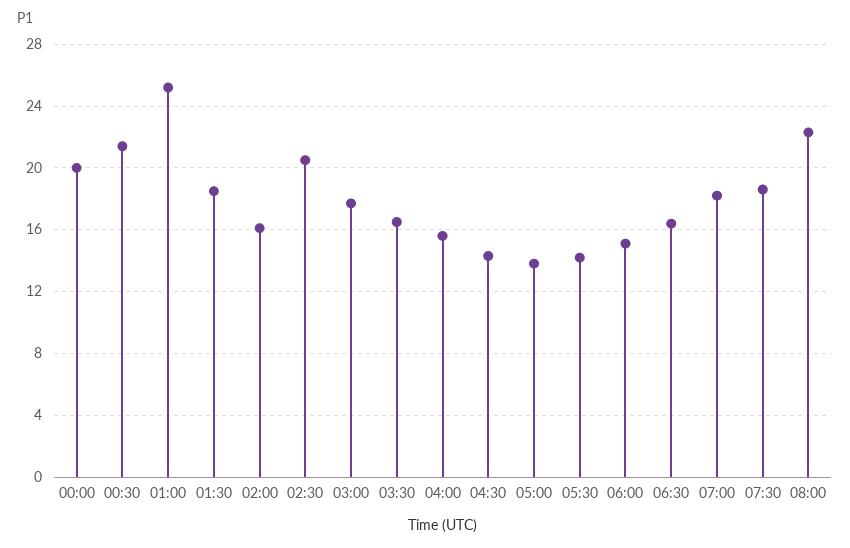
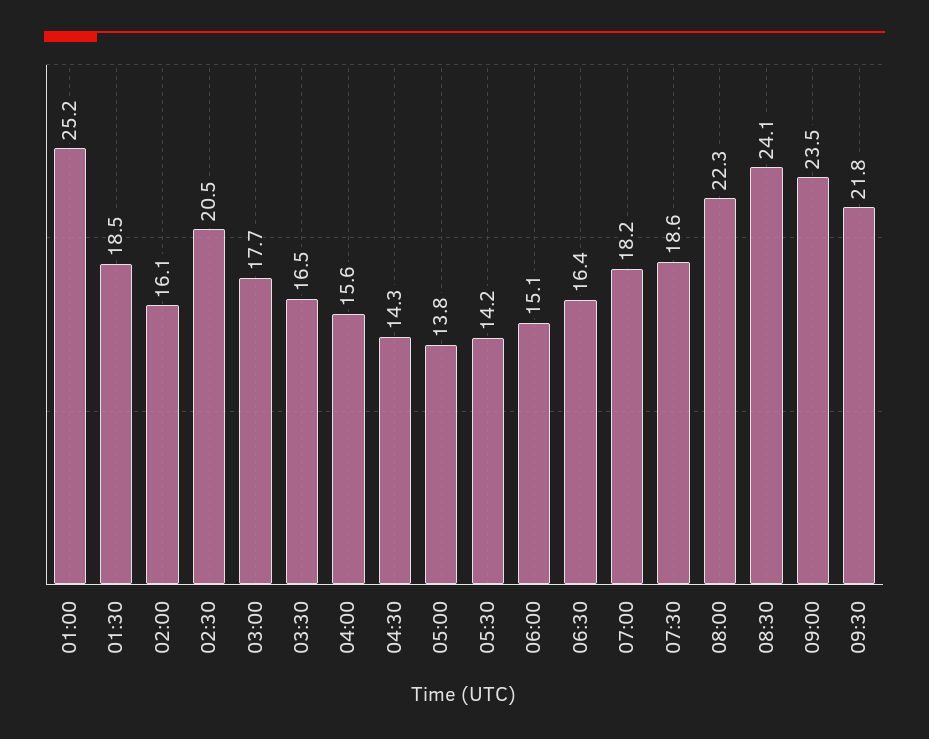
00:00: 20 -> none
00:30: 21.5 -> none
08:30: none -> 24.1
09:00: none -> 23.5
09:30: none -> 21.8

